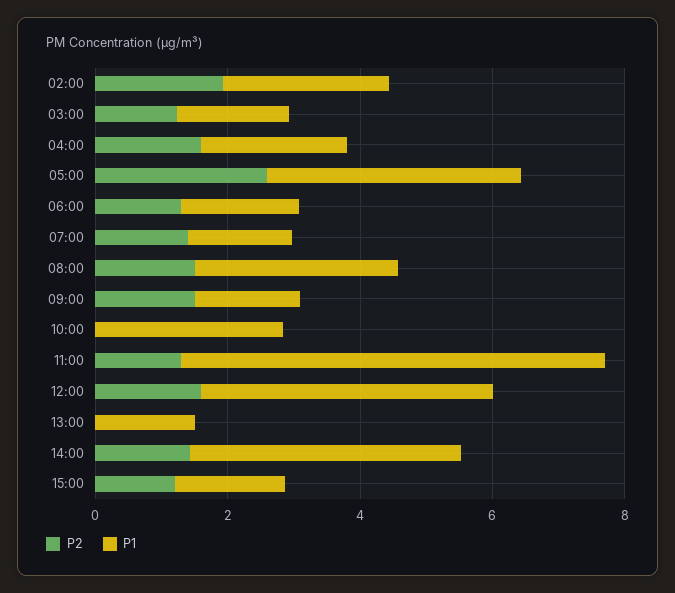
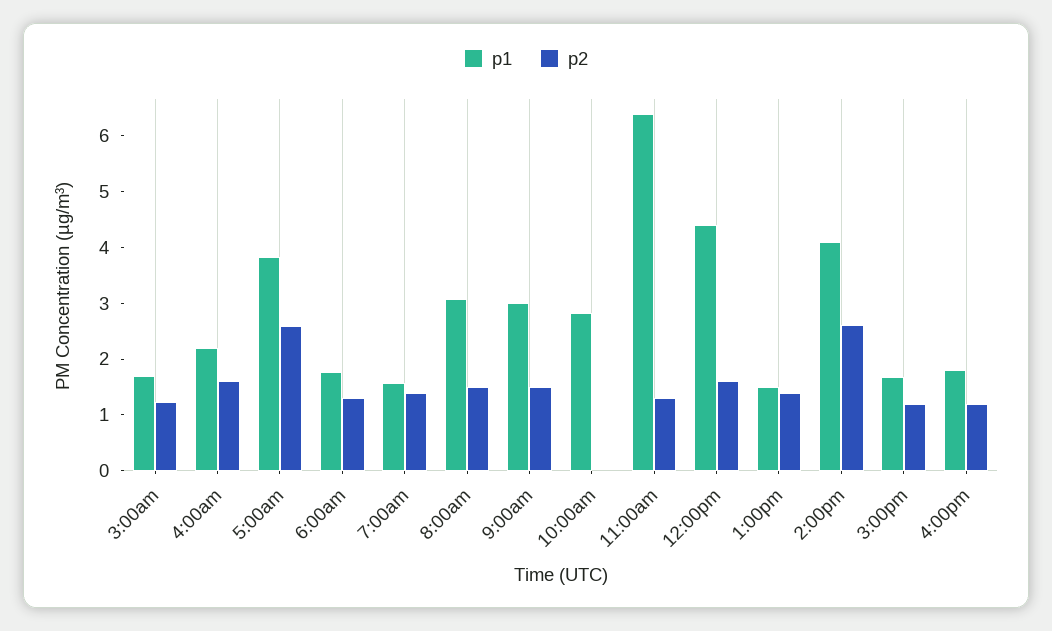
P2, 02:00: 2 -> none
P1, 02:00: 2.5 -> none
P1, 09:00: 1.5 -> 3
P2, 13:00: 0 -> 1.4
P2, 14:00: 1.5 -> 2.6
P1, 4:00pm: none -> 1.8
P2, 4:00pm: none -> 1.2

